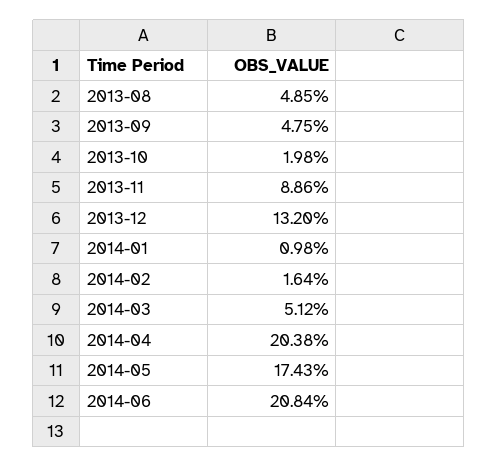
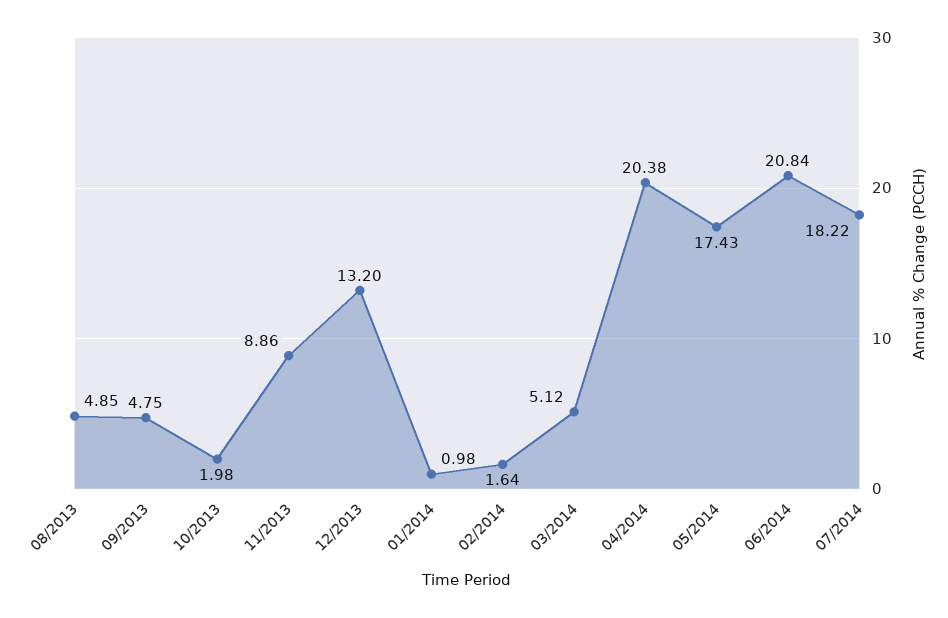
07/2014: none -> 18.22

